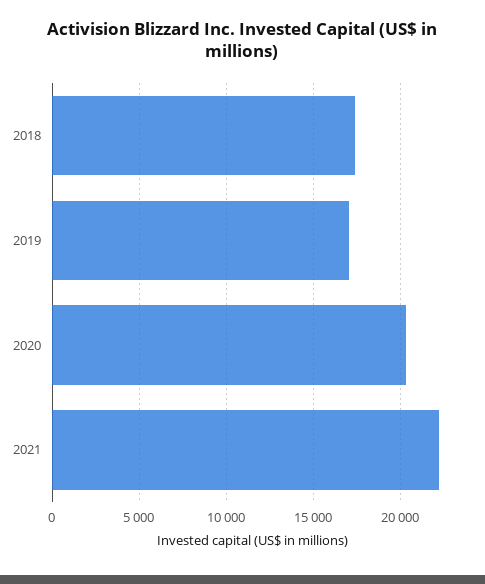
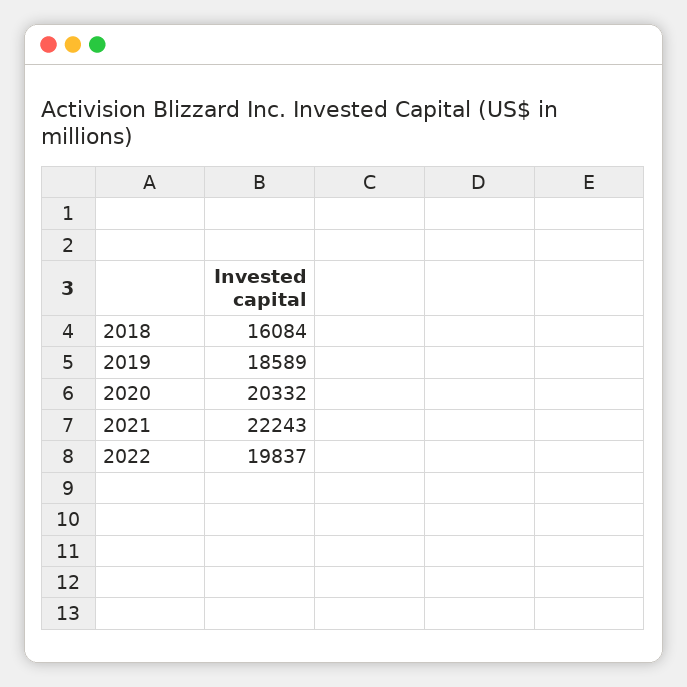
2018: 17500 -> 16084
2019: 17000 -> 18589
2022: none -> 19837

